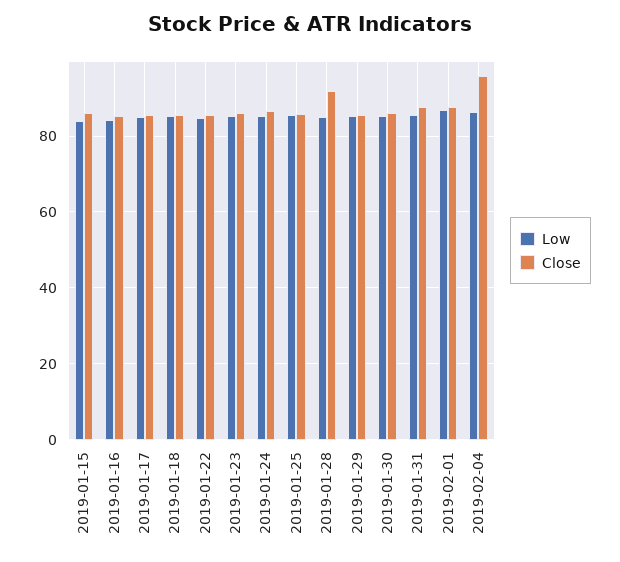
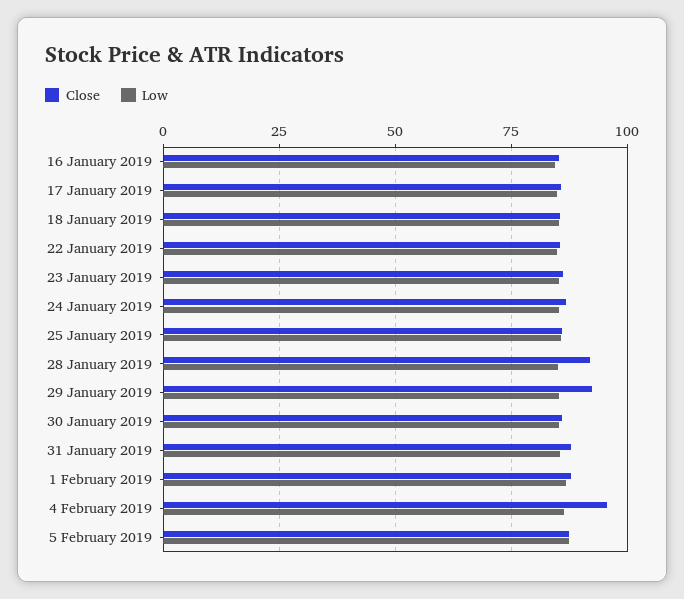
Low, 2019-01-15: 84 -> none
Close, 2019-01-15: 86 -> none
Close, 2019-01-29: 86 -> 92.5
Close, 5 February 2019: none -> 87.5
Low, 5 February 2019: none -> 87.5

